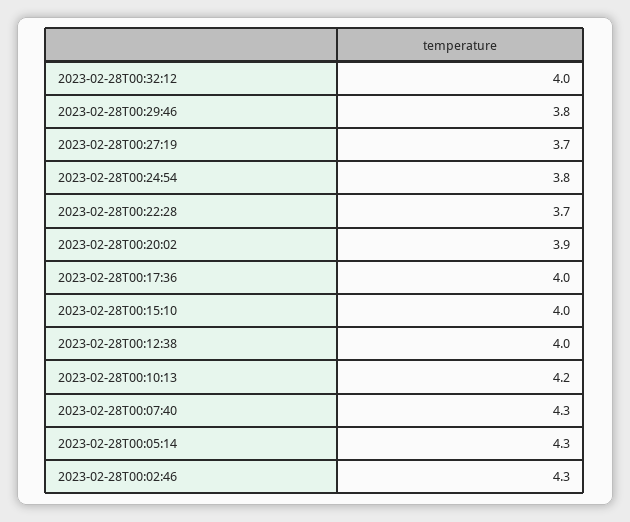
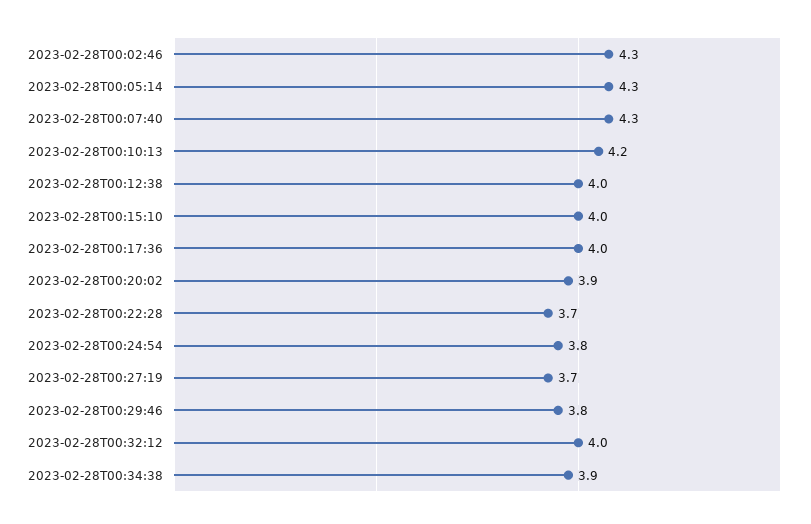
2023-02-28T00:34:38: none -> 3.9

